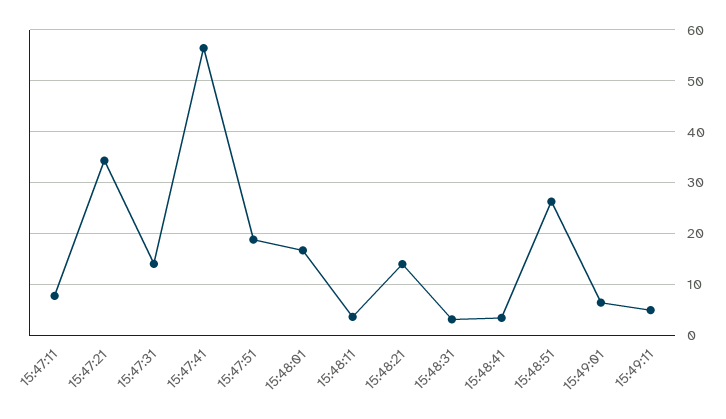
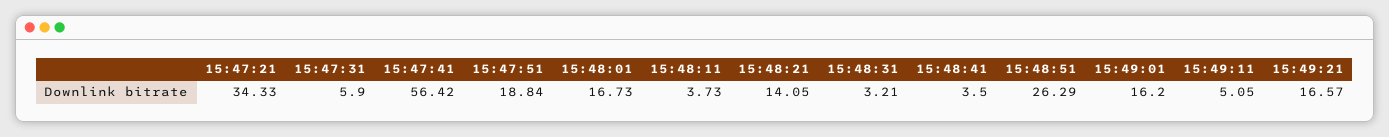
15:47:11: 8 -> none
15:47:31: 14 -> 5.9
15:49:01: 6 -> 16.2
15:49:21: none -> 16.57

